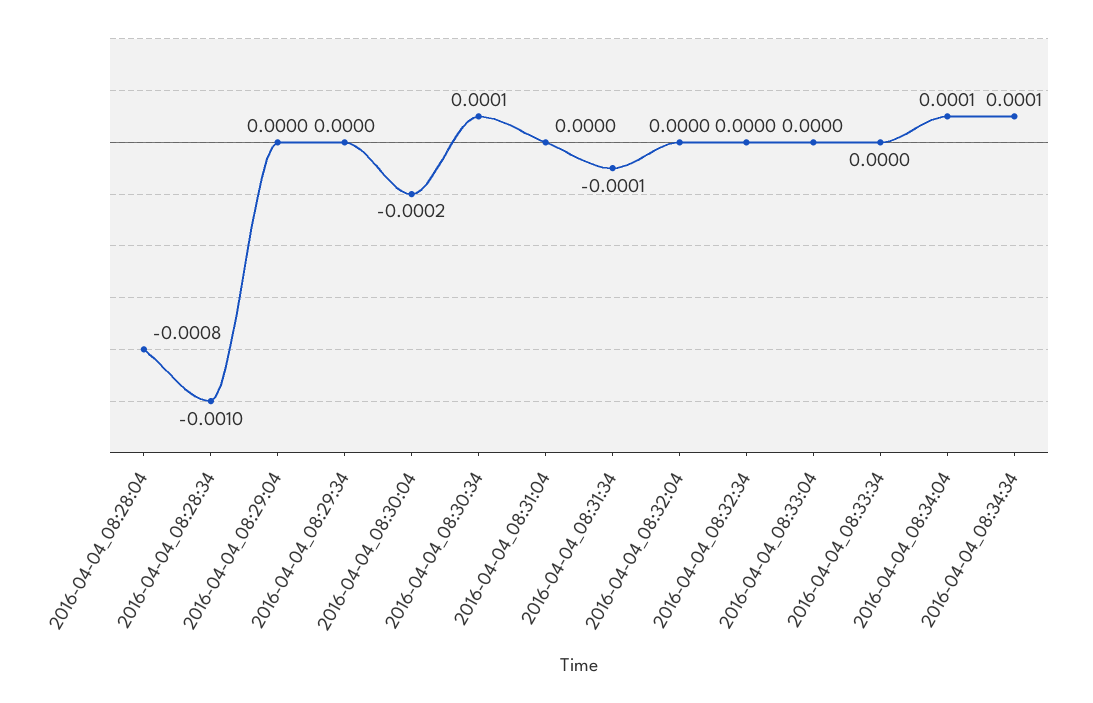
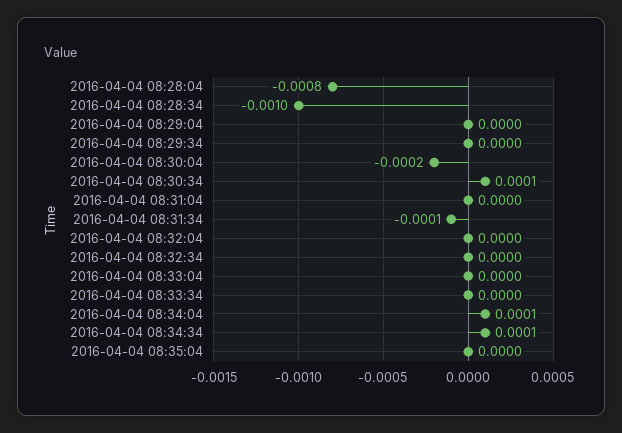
2016-04-04 08:35:04: none -> 0

